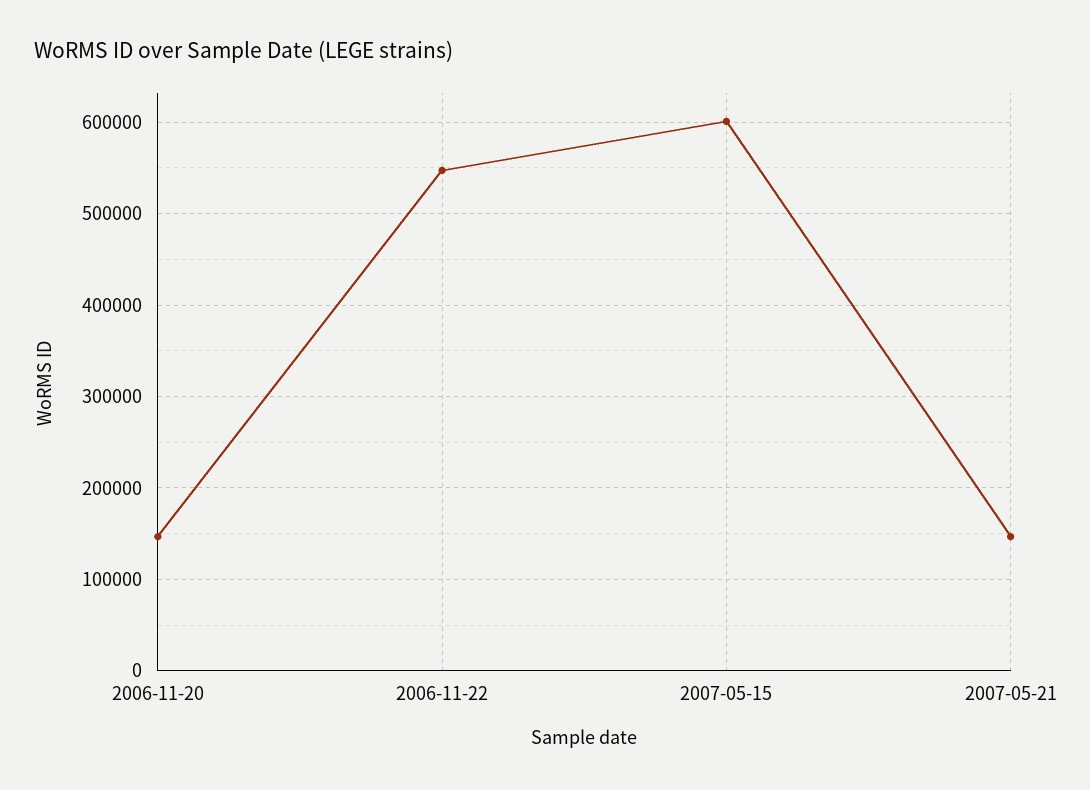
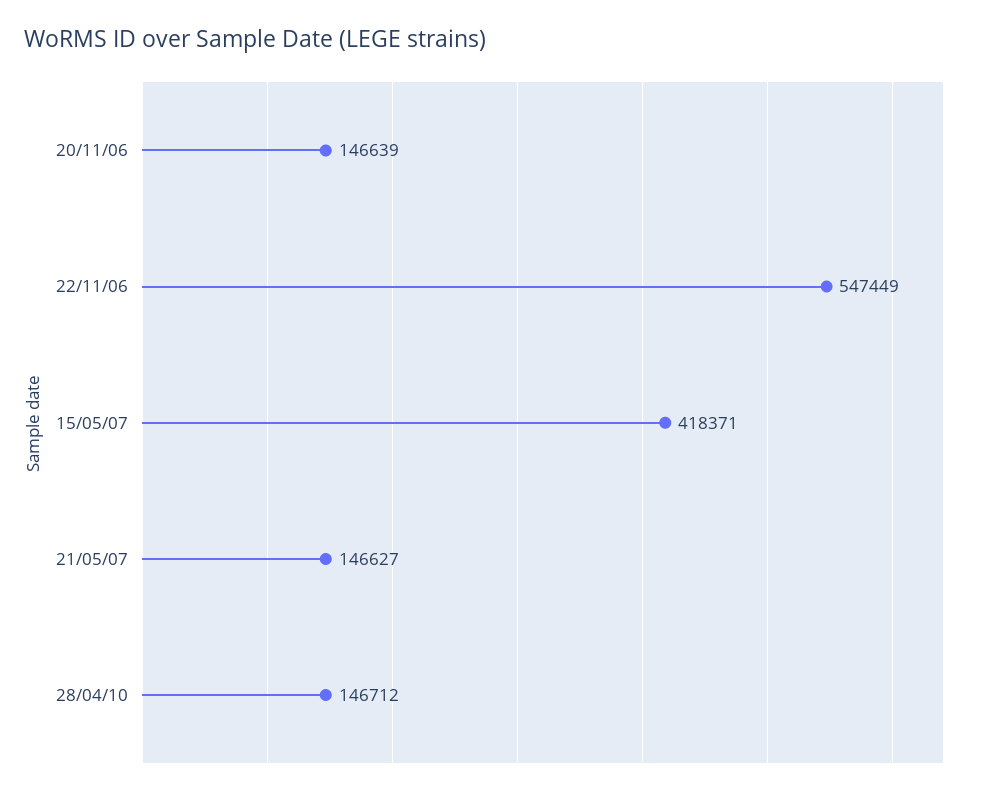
2007-05-15: 600000 -> 418371
28/04/10: none -> 146712

